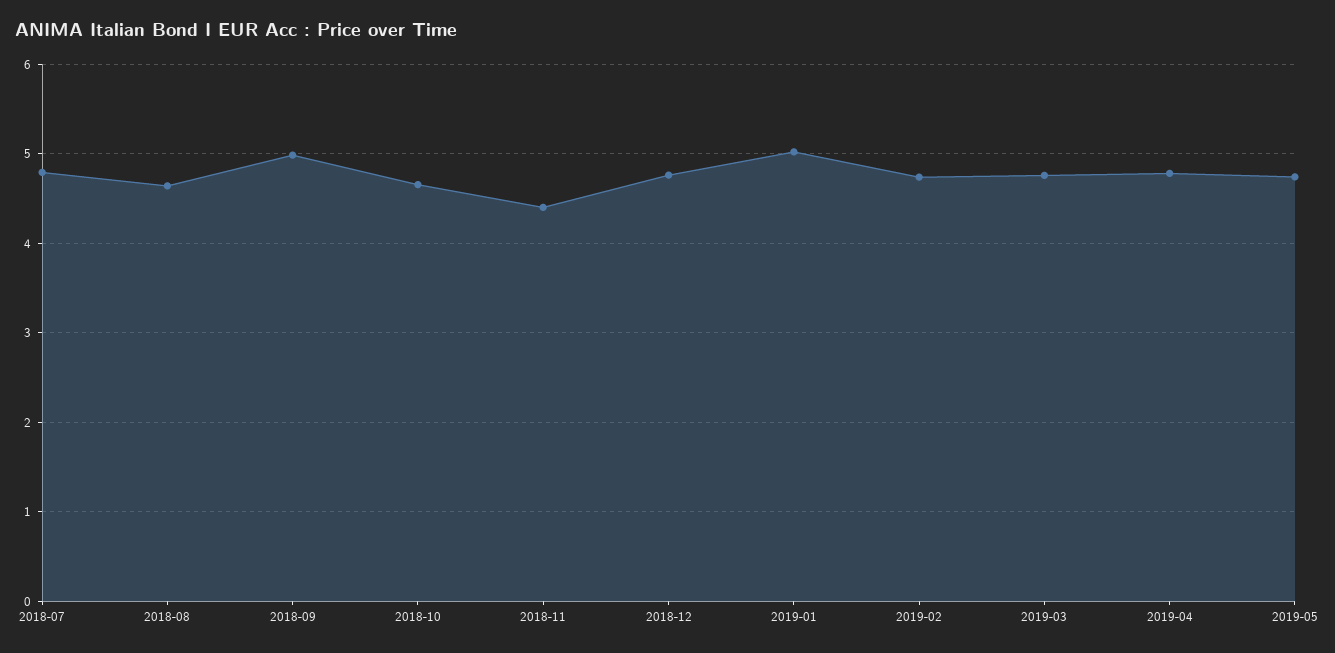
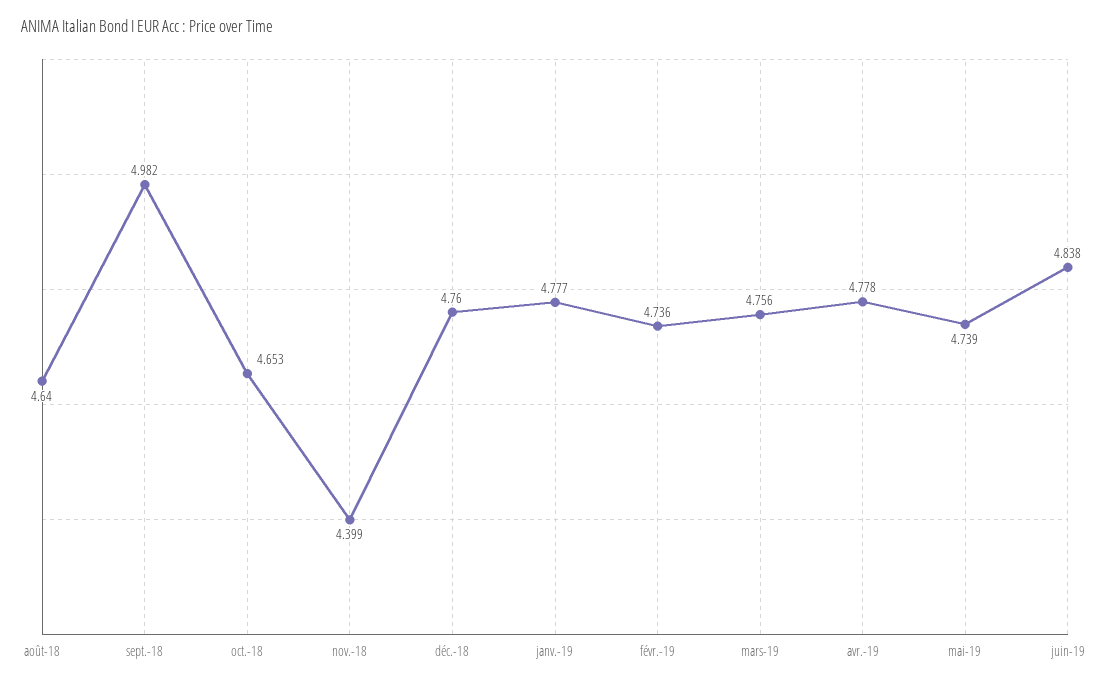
2018-07: 4.8 -> none
2019-01: 5 -> 4.777
juin-19: none -> 4.838

